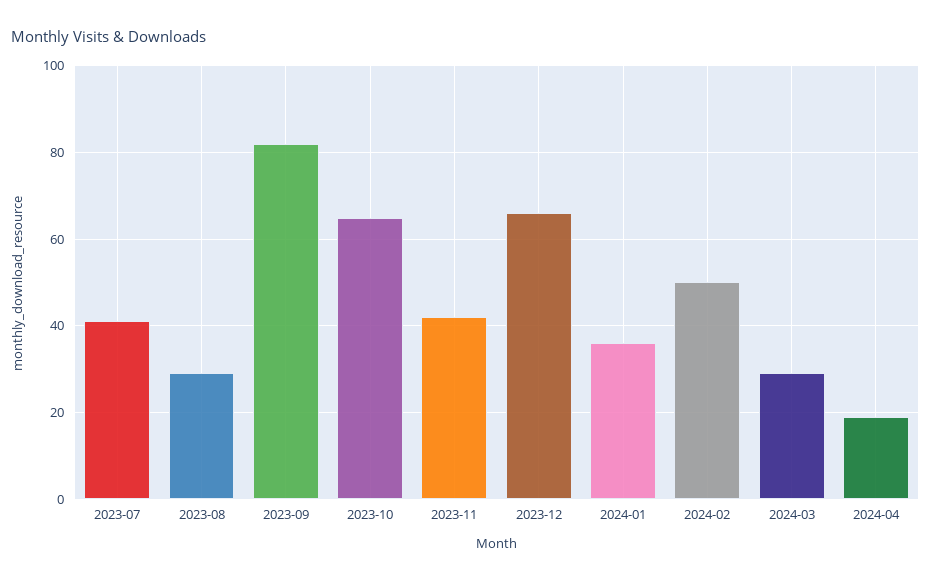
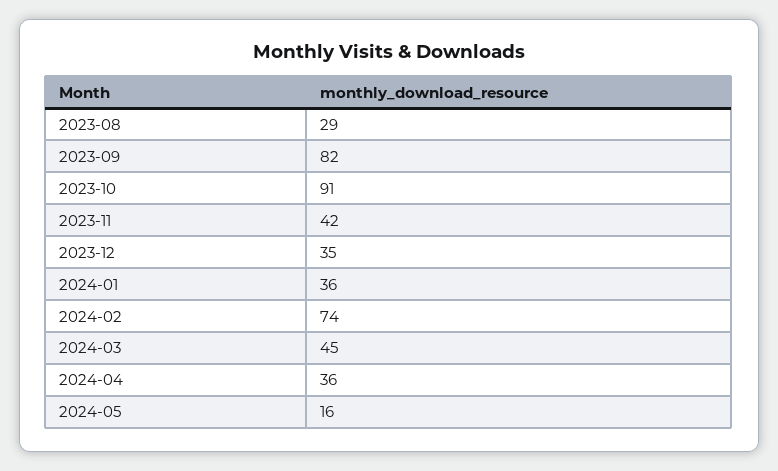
2023-07: 40 -> none
2023-10: 65 -> 91
2023-12: 65 -> 35
2024-02: 50 -> 74
2024-03: 30 -> 45
2024-04: 20 -> 36
2024-05: none -> 16

